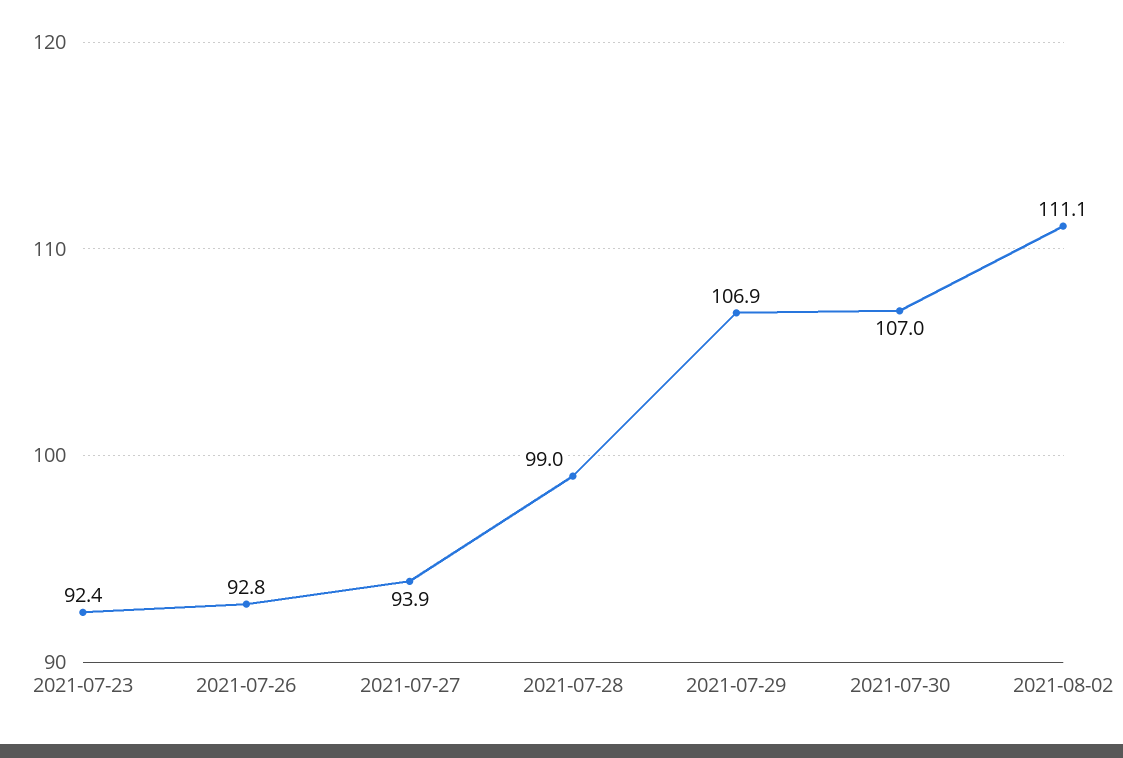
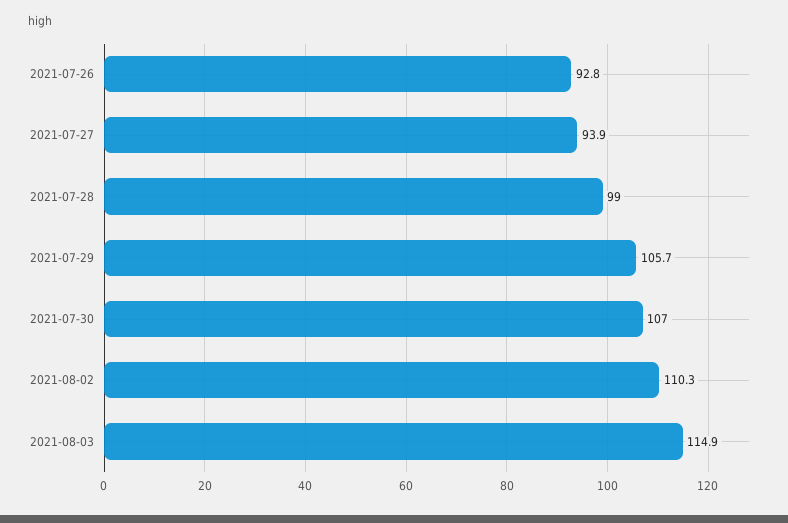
2021-07-23: 92.4 -> none
2021-07-29: 106.9 -> 105.7
2021-08-02: 111.1 -> 110.3
2021-08-03: none -> 114.9

